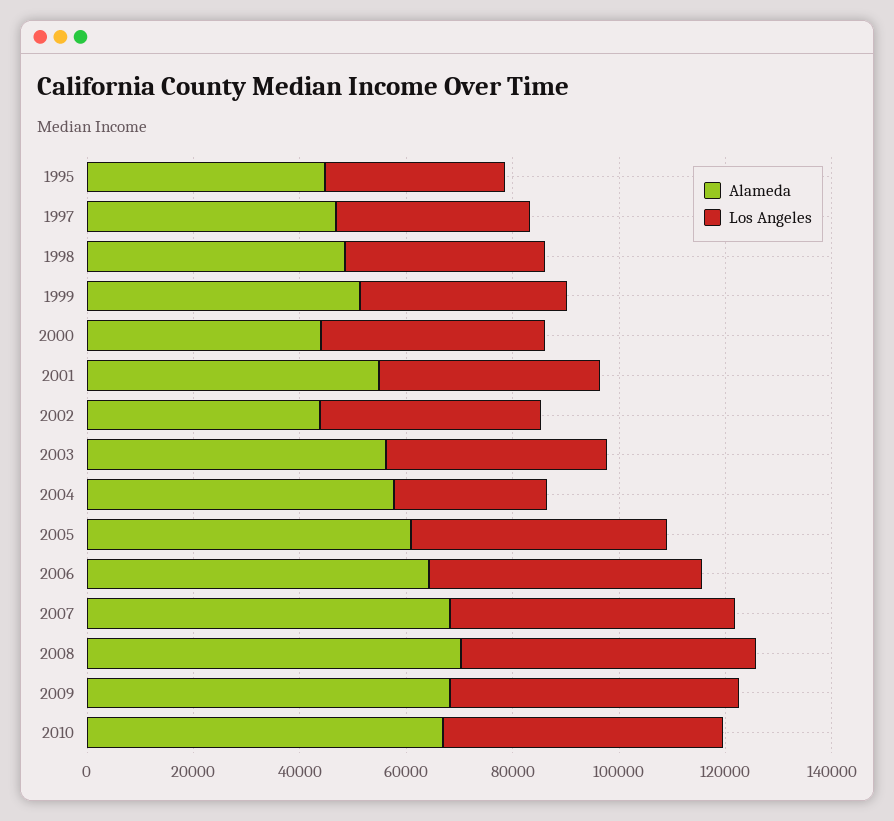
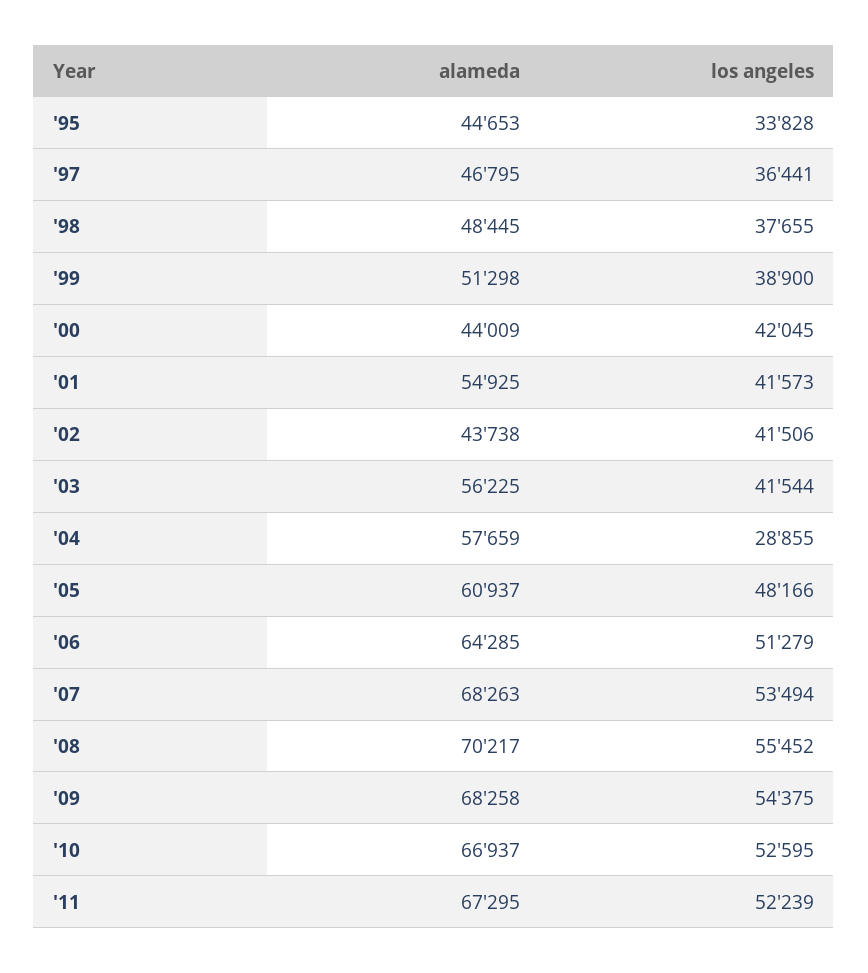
Alameda, '11: none -> 67295
Los Angeles, '11: none -> 52239

